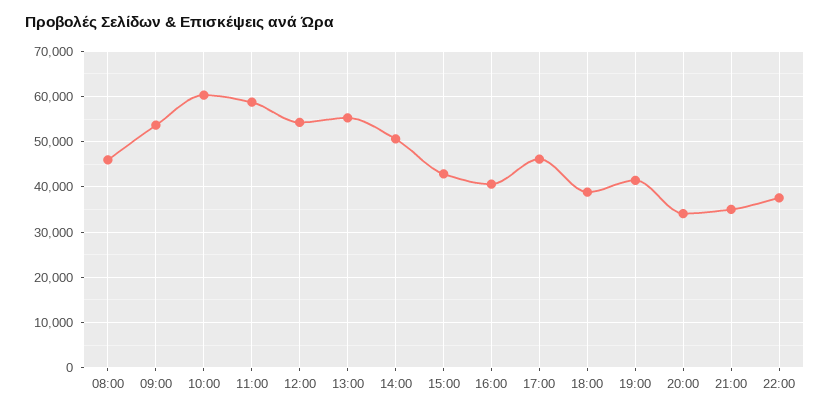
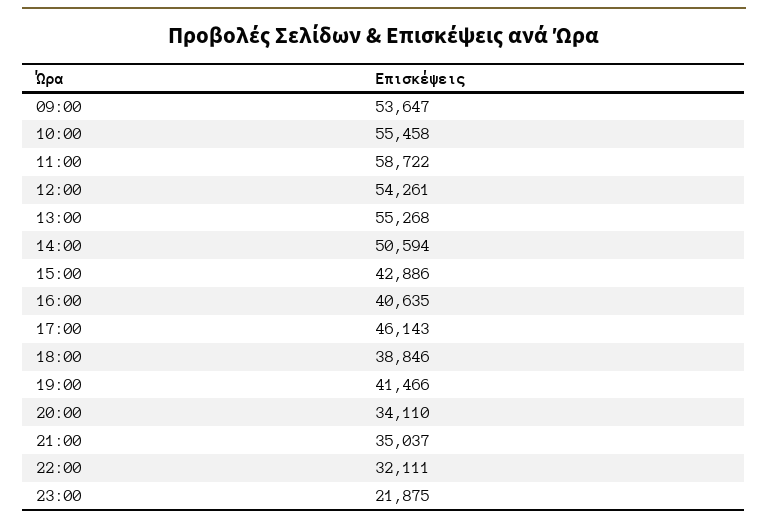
08:00: 46000 -> none
10:00: 60000 -> 55458
22:00: 38000 -> 32111
23:00: none -> 21875

